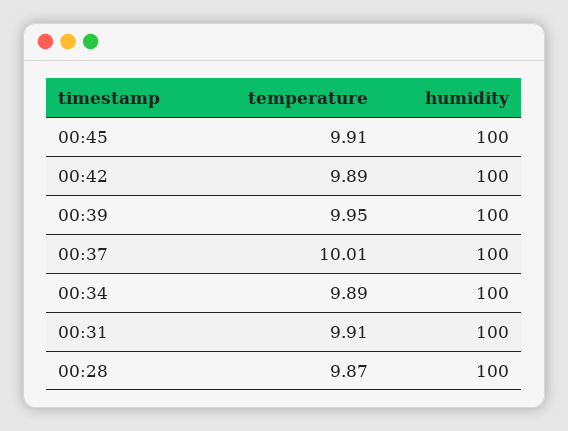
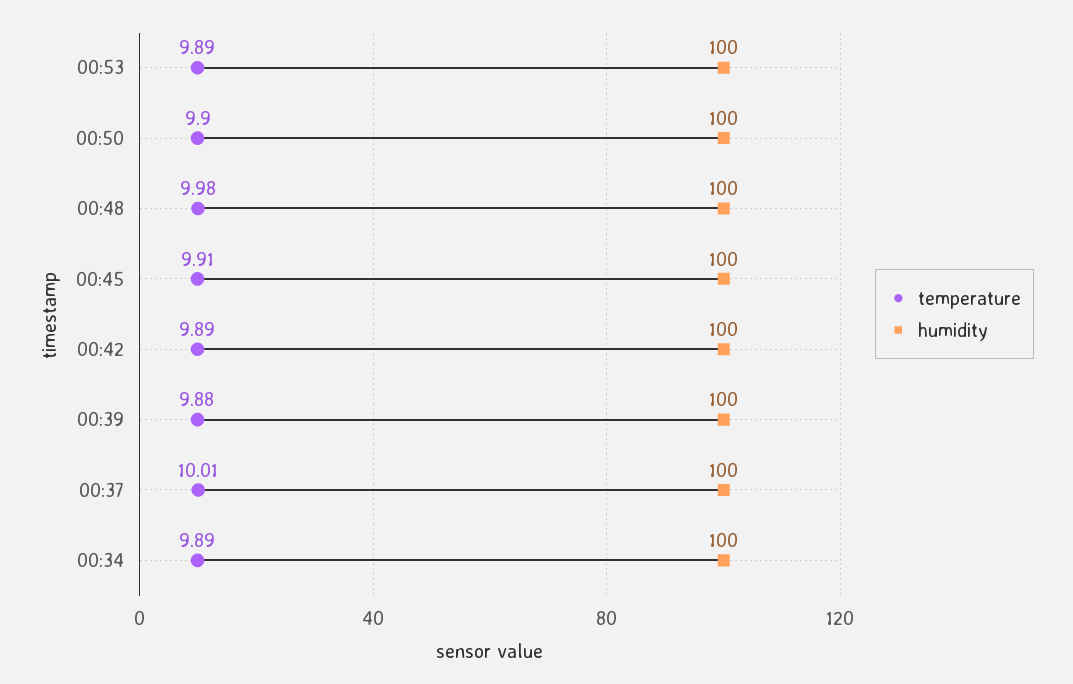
temperature, 00:39: 9.95 -> 9.88
temperature, 00:31: 9.91 -> none
humidity, 00:31: 100 -> none
temperature, 00:28: 9.87 -> none
humidity, 00:28: 100 -> none
temperature, 00:53: none -> 9.89
humidity, 00:53: none -> 100
temperature, 00:50: none -> 9.9
humidity, 00:50: none -> 100
temperature, 00:48: none -> 9.98
humidity, 00:48: none -> 100

